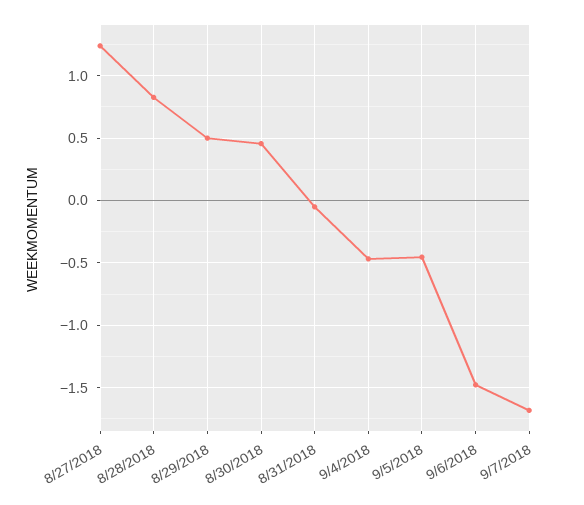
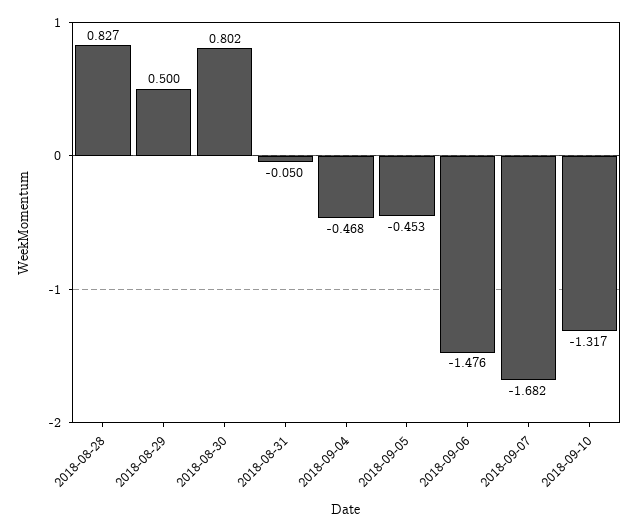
8/27/2018: 1.25 -> none
8/30/2018: 0.45 -> 0.802
2018-09-10: none -> -1.317

